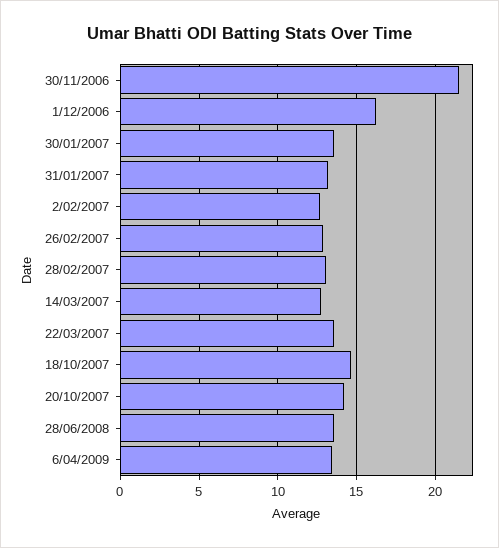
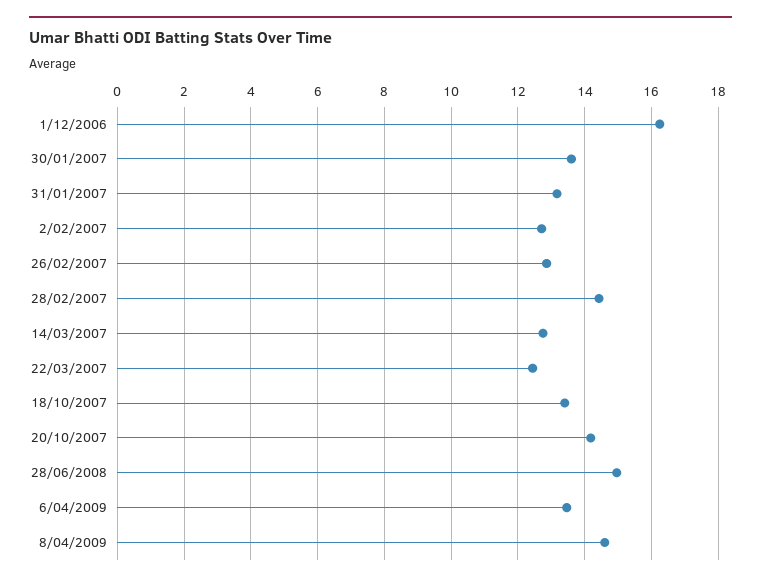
30/11/2006: 21.5 -> none
28/02/2007: 13 -> 14.4
22/03/2007: 13.5 -> 12.4
18/10/2007: 14.5 -> 13.4
28/06/2008: 13.5 -> 15
8/04/2009: none -> 14.6

